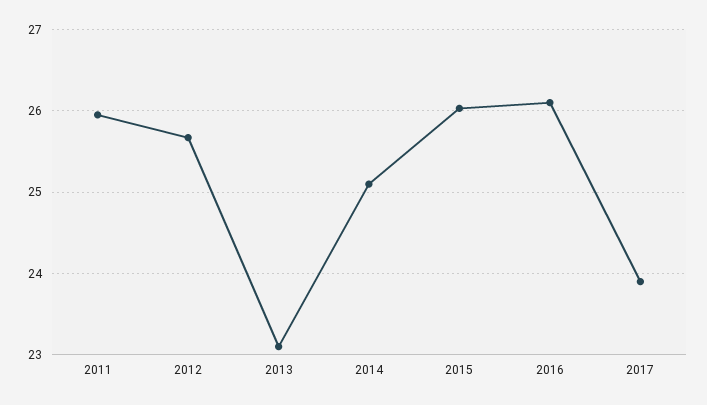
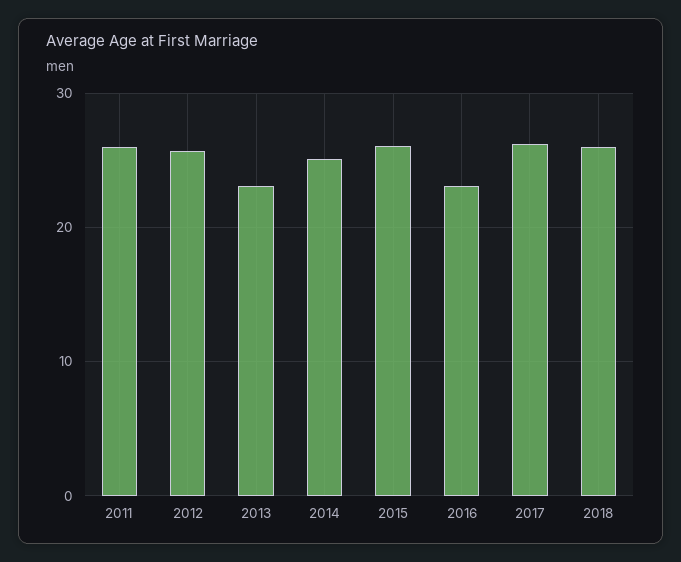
2016: 26.1 -> 23
2017: 23.9 -> 26
2018: none -> 26

